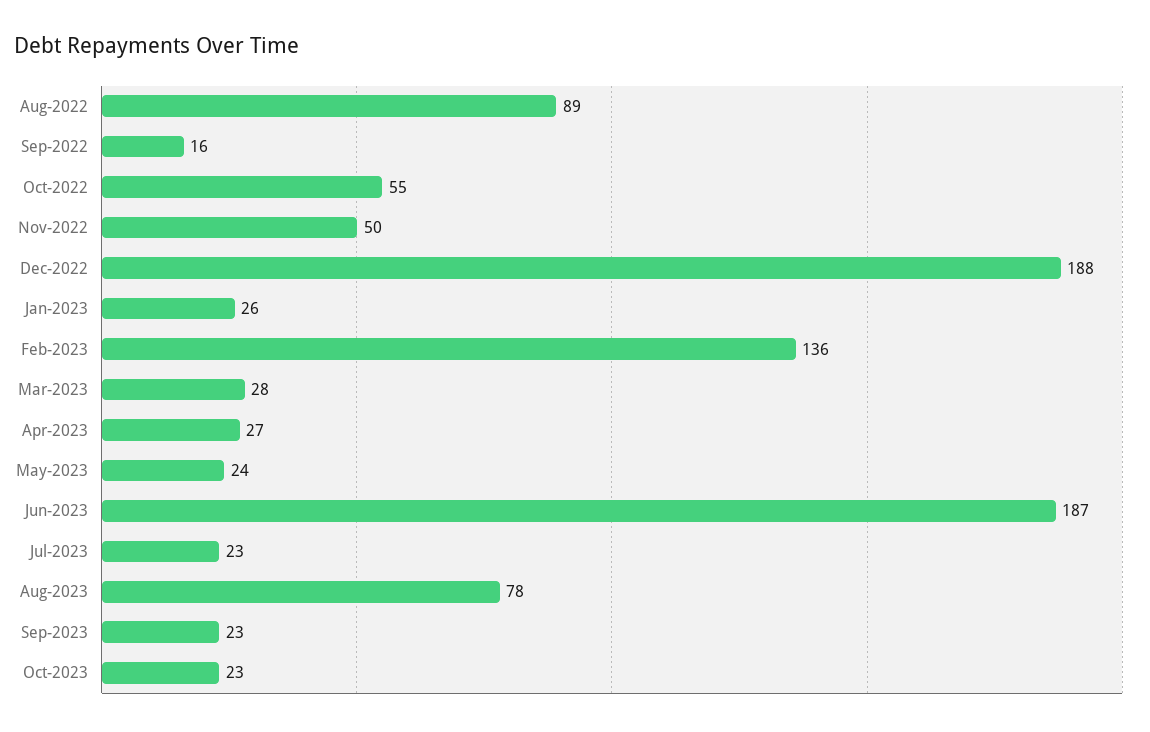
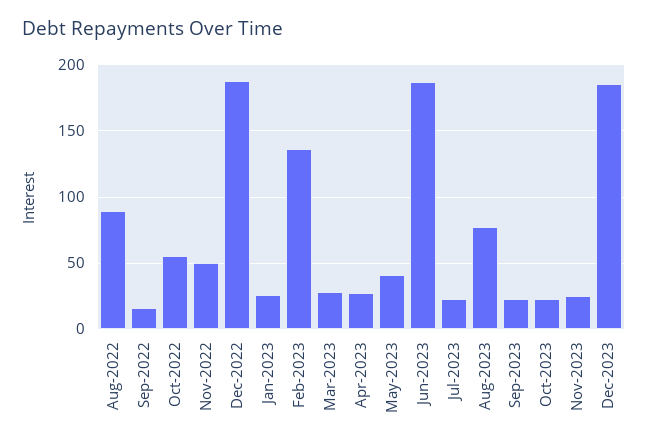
May-2023: 24 -> 40
Nov-2023: none -> 25
Dec-2023: none -> 185

